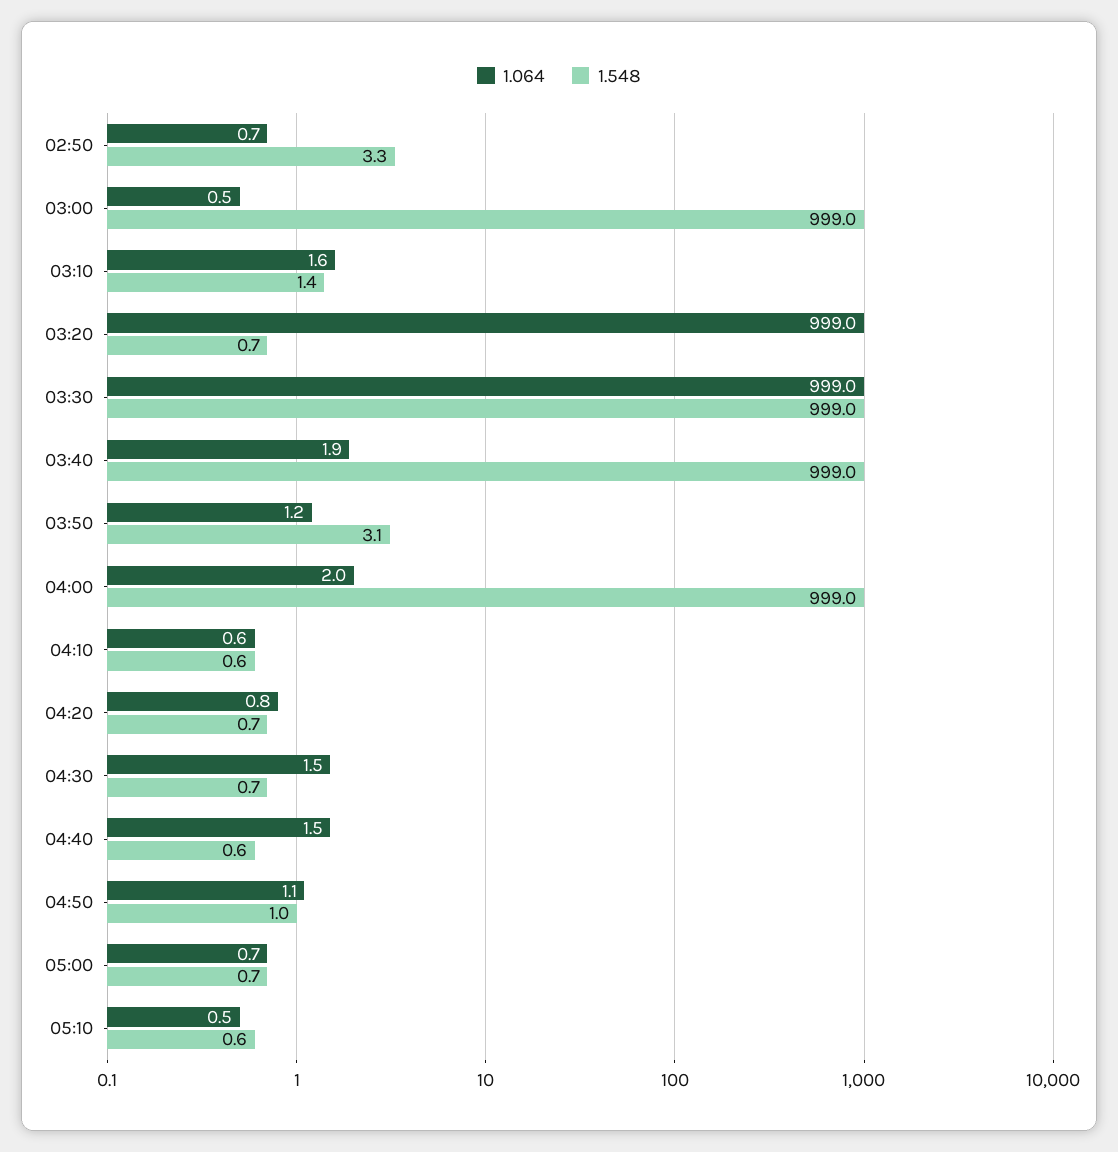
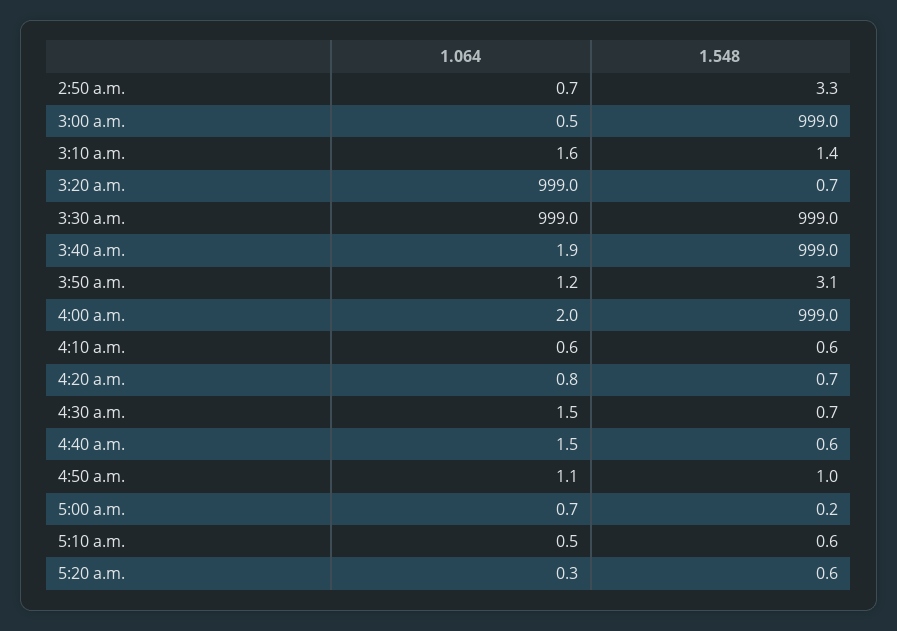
1.548, 05:00: 0.7 -> 0.2
1.064, 5:20 a.m.: none -> 0.3
1.548, 5:20 a.m.: none -> 0.6

